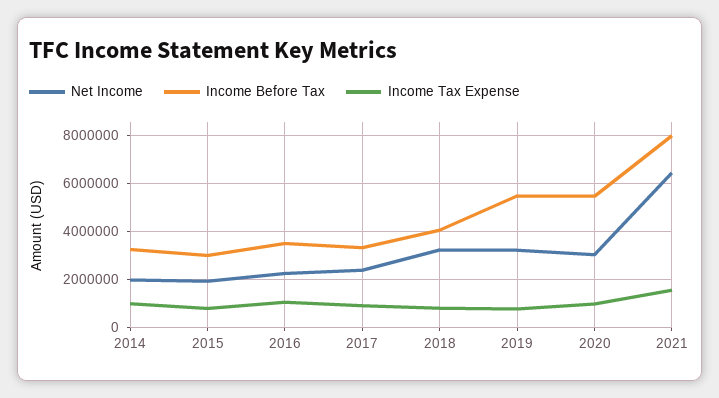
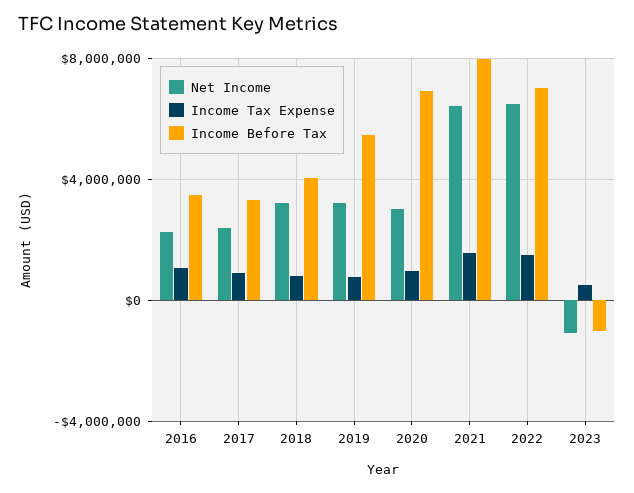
Net Income, 2014: 2000000 -> none
Income Before Tax, 2014: 3250000 -> none
Income Tax Expense, 2014: 1000000 -> none
Net Income, 2015: 2000000 -> none
Income Before Tax, 2015: 3000000 -> none
Income Tax Expense, 2015: 750000 -> none
Income Before Tax, 2020: 5500000 -> 7000000
Net Income, 2022: none -> 6500000
Income Tax Expense, 2022: none -> 1500000
Income Before Tax, 2022: none -> 7000000
Net Income, 2023: none -> -1000000
Income Tax Expense, 2023: none -> 500000
Income Before Tax, 2023: none -> -1000000

